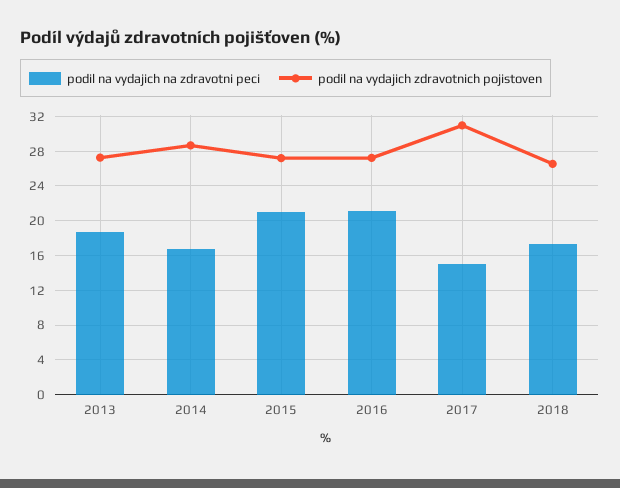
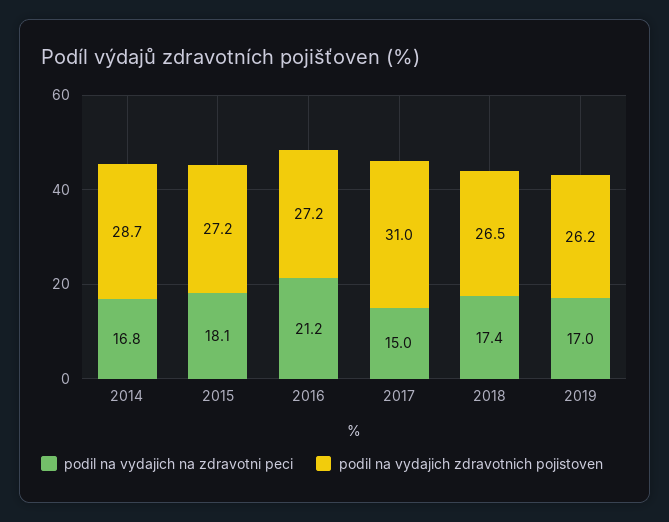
podil na vydajich na zdravotni peci, 2013: 19 -> none
podil na vydajich zdravotnich pojistoven, 2013: 27 -> none
podil na vydajich na zdravotni peci, 2015: 21 -> 18.1
podil na vydajich na zdravotni peci, 2019: none -> 17
podil na vydajich zdravotnich pojistoven, 2019: none -> 26.2

